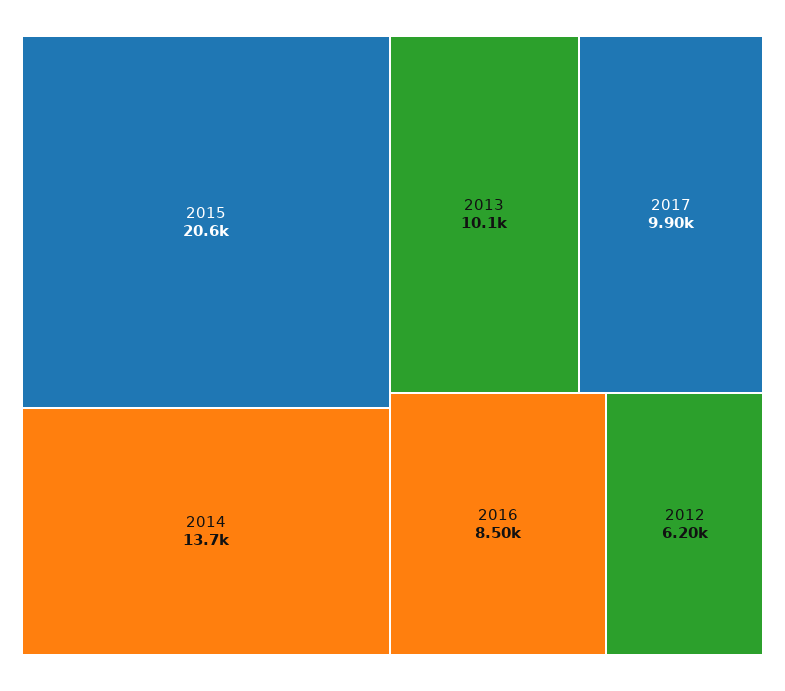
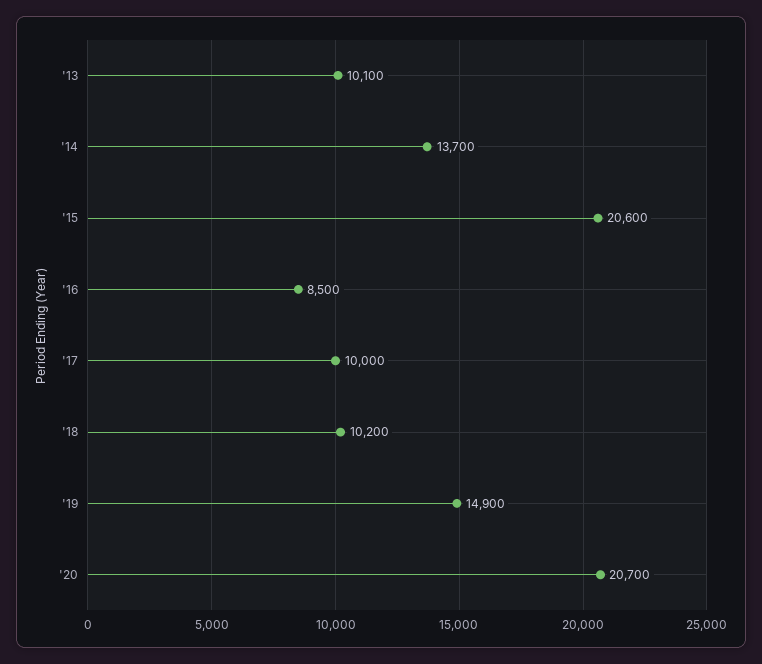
2017: 9900 -> 10000
2012: 6200 -> none
'18: none -> 10200
'19: none -> 14900
'20: none -> 20700

